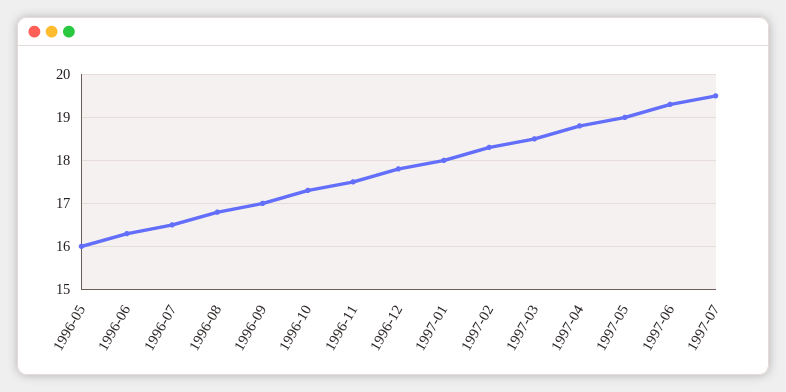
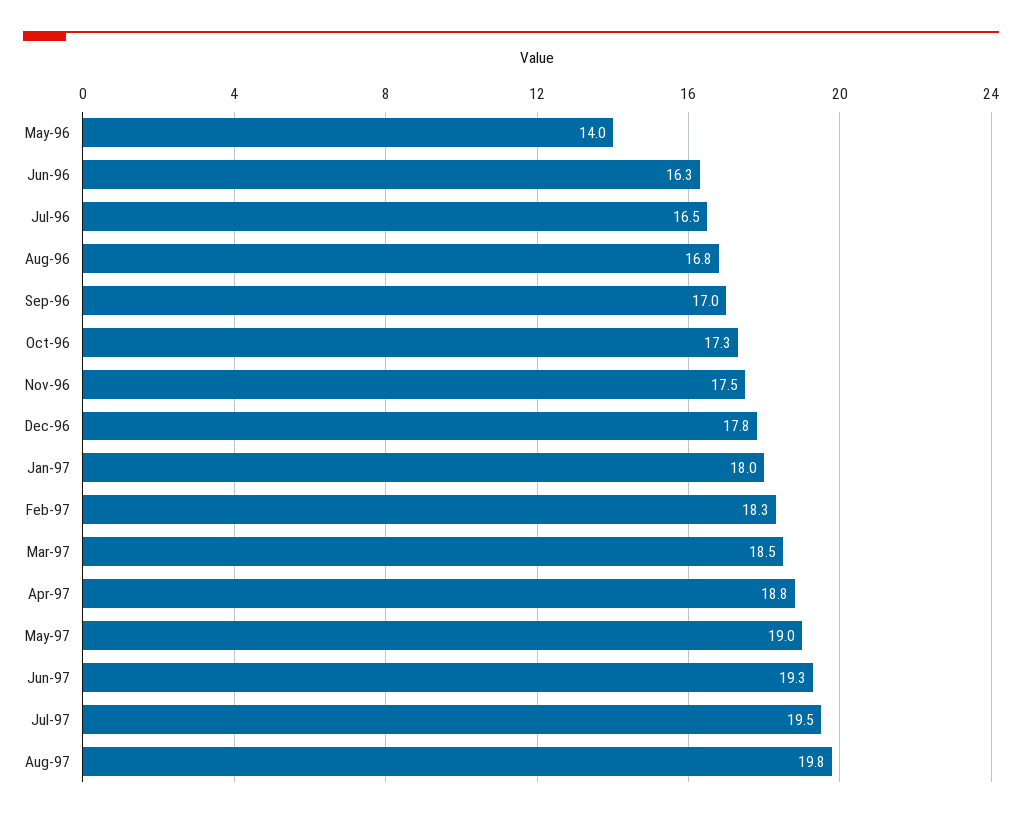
1996-05: 16 -> 14
Aug-97: none -> 19.8

